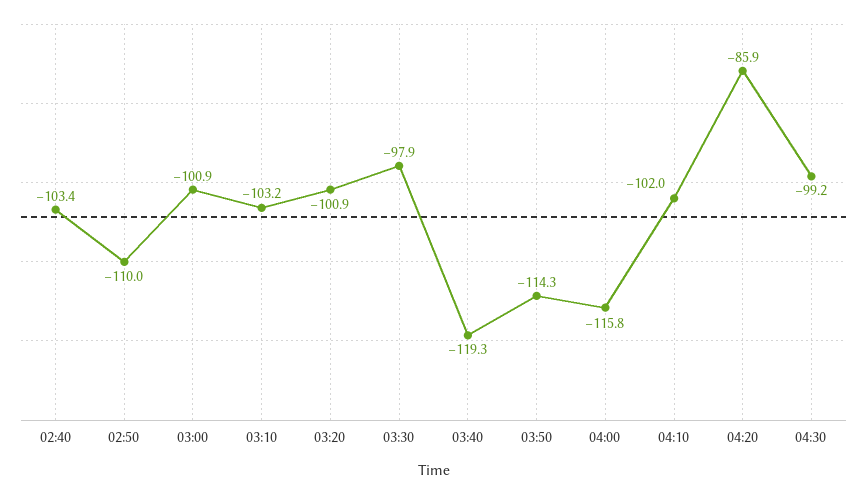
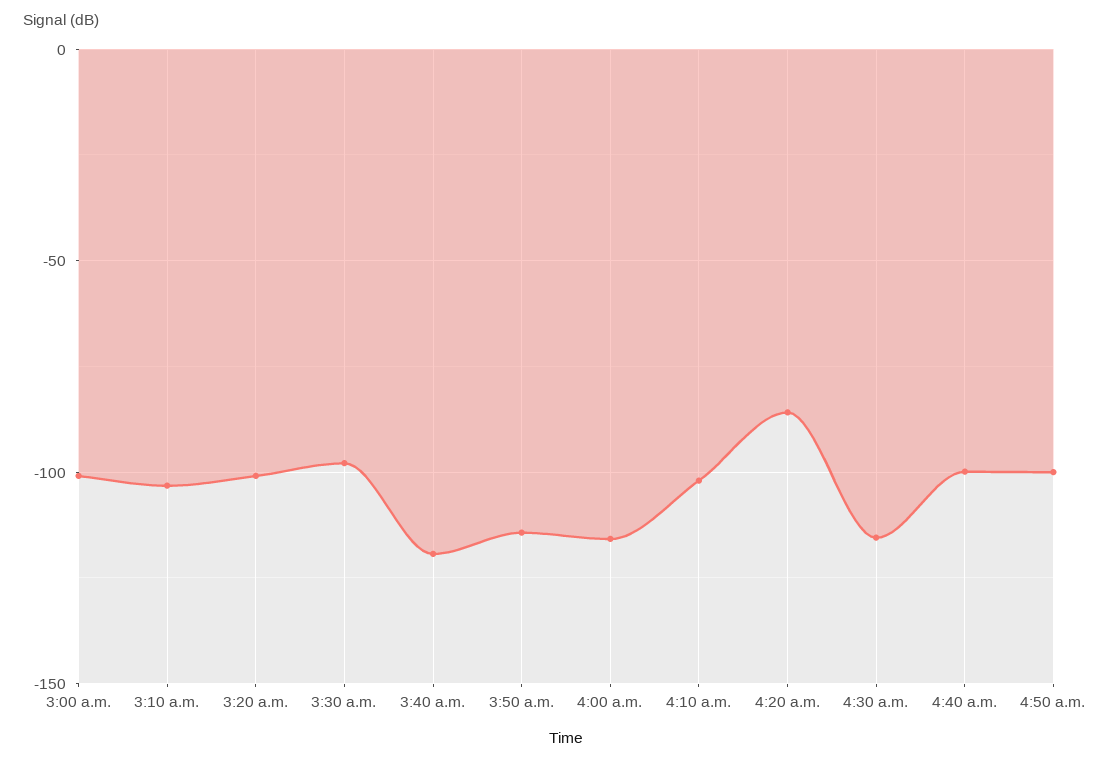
02:40: -103.4 -> none
02:50: -110 -> none
04:30: -99.2 -> -115
4:40 a.m.: none -> -100
4:50 a.m.: none -> -100

